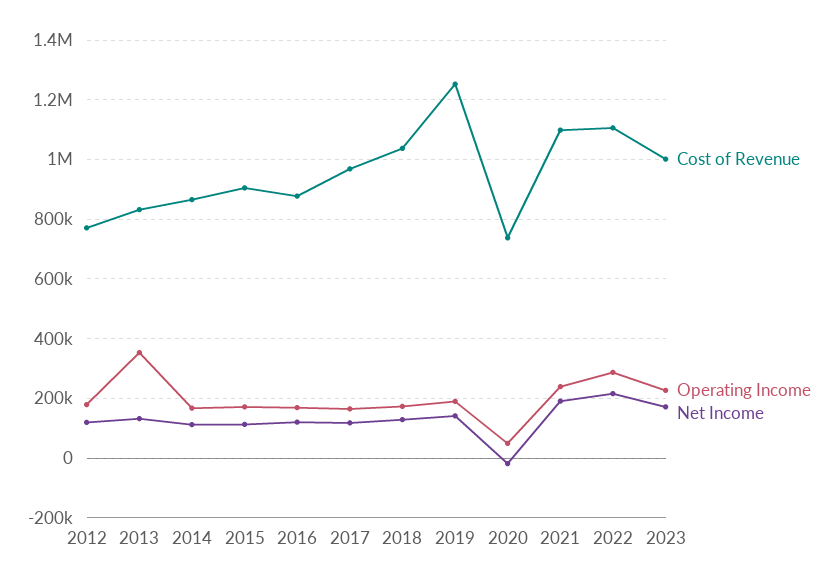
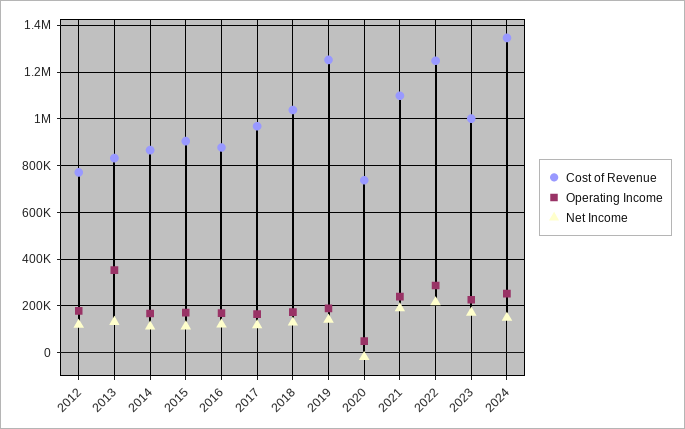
Cost of Revenue, 2022: 1100000 -> 1250000
Cost of Revenue, 2024: none -> 1350000
Operating Income, 2024: none -> 250000
Net Income, 2024: none -> 150000

